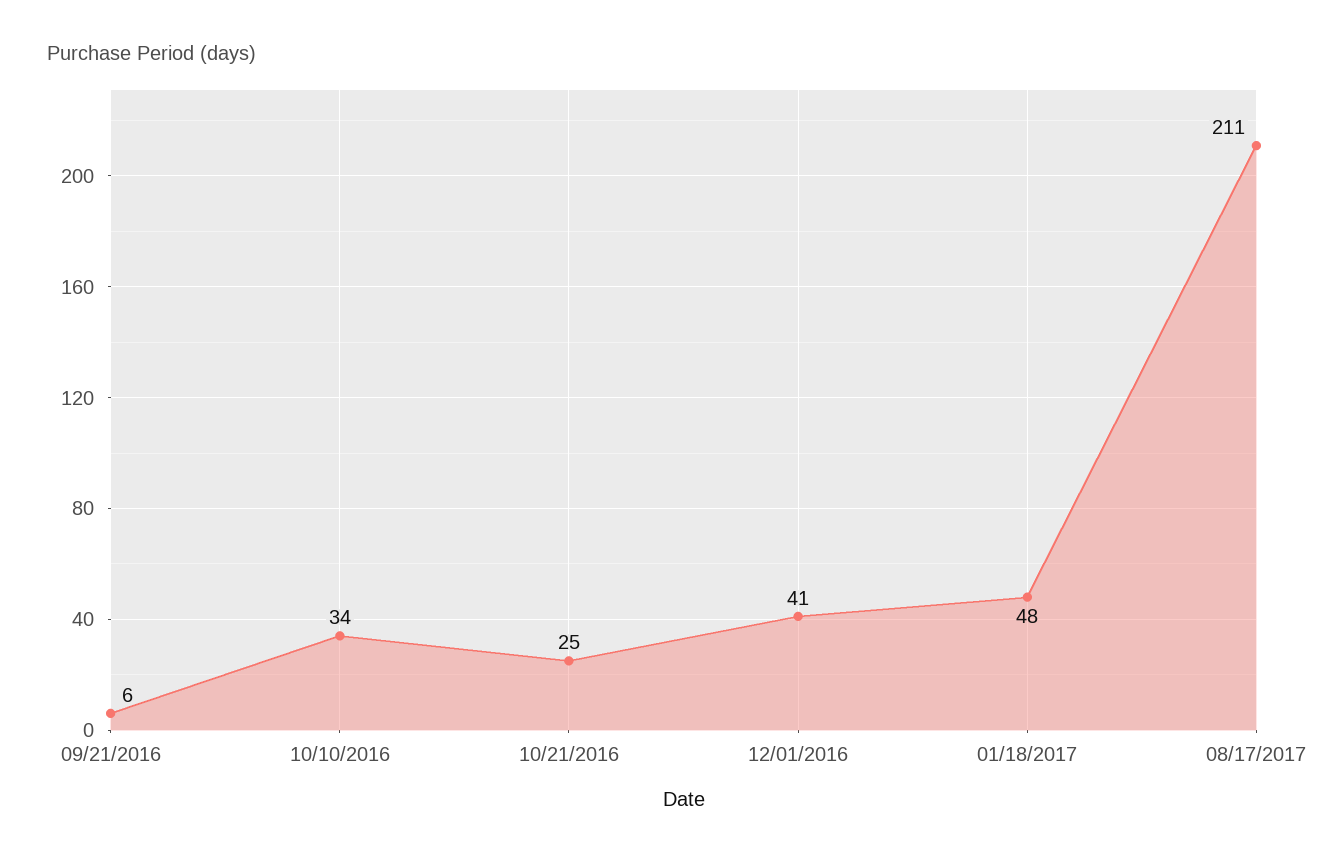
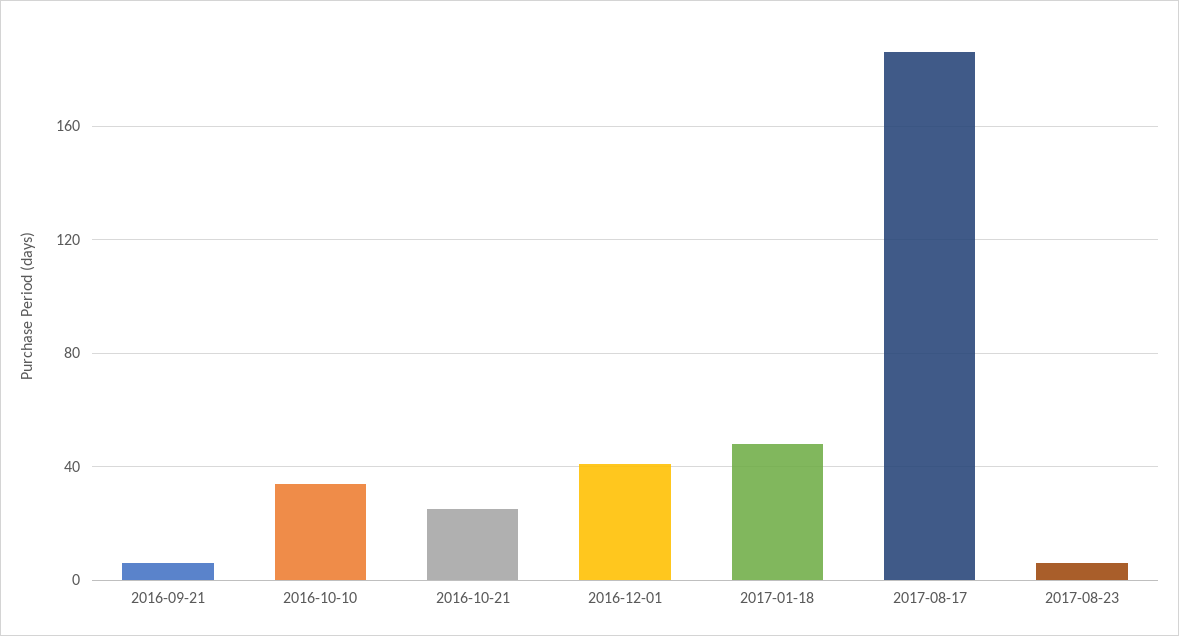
08/17/2017: 211 -> 185
2017-08-23: none -> 5

